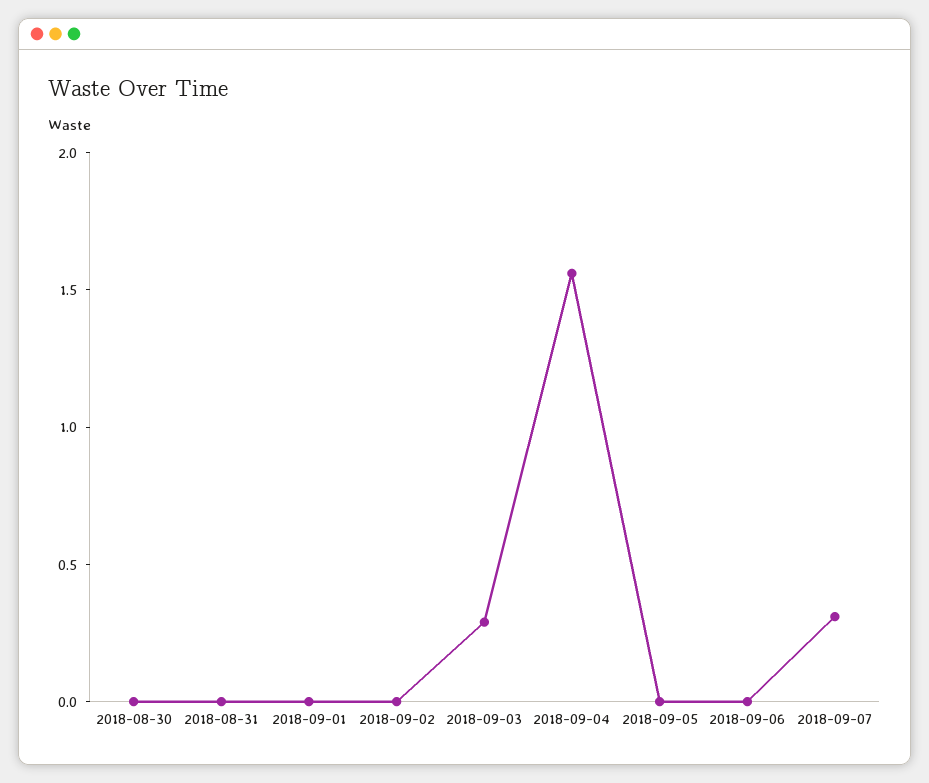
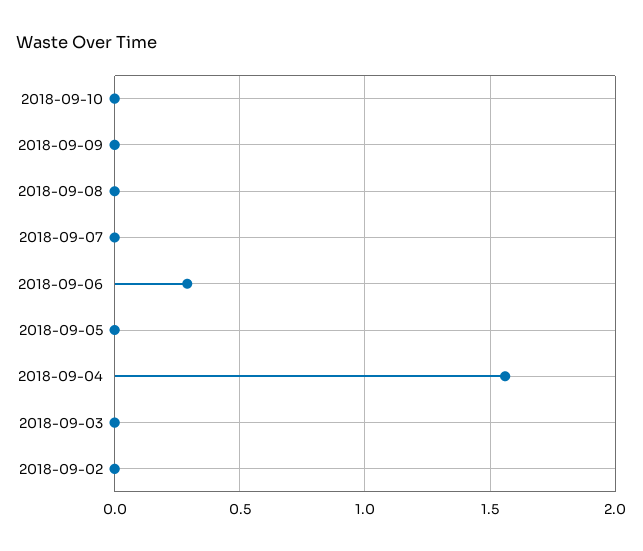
2018-08-30: 0 -> none
2018-08-31: 0 -> none
2018-09-01: 0 -> none
2018-09-03: 0.3 -> 0
2018-09-06: 0 -> 0.3
2018-09-07: 0.3 -> 0
2018-09-10: none -> 0
2018-09-09: none -> 0
2018-09-08: none -> 0

